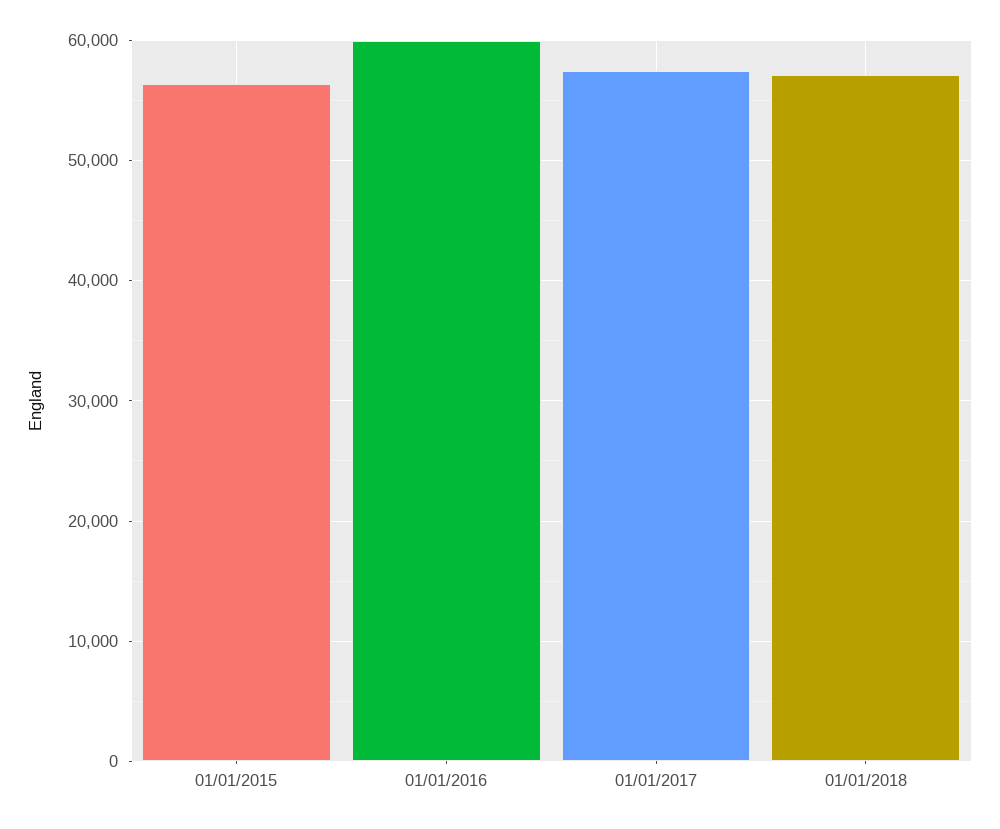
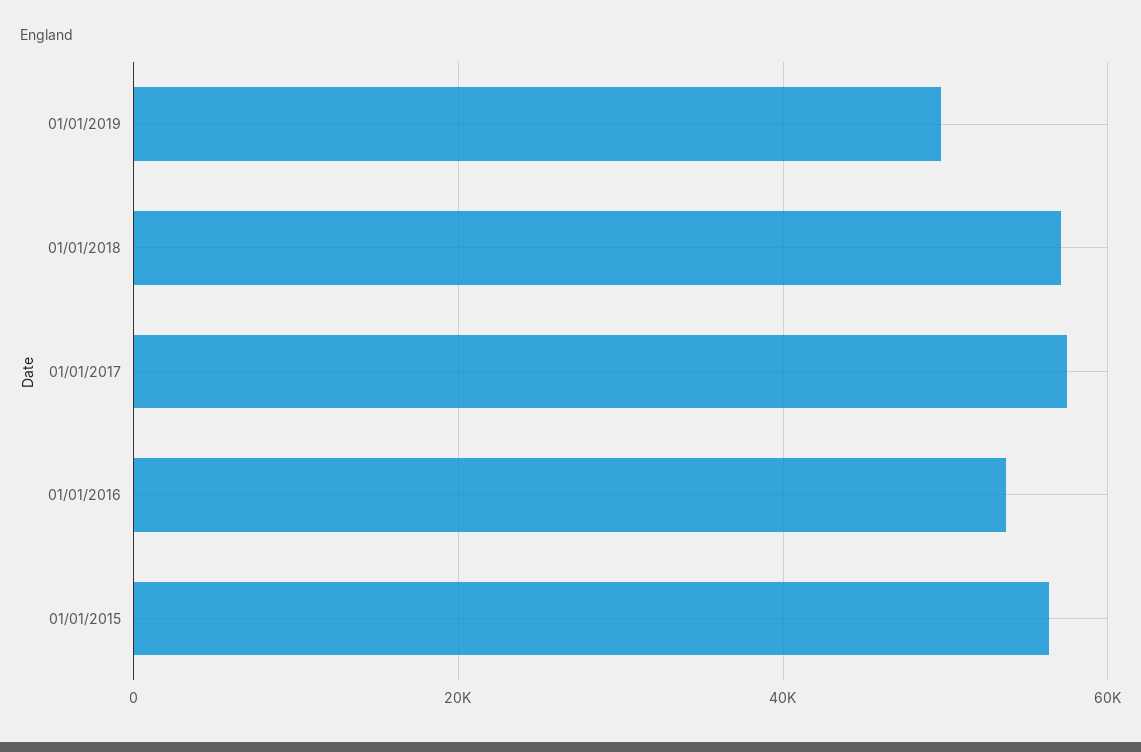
01/01/2016: 60000 -> 54000
01/01/2019: none -> 50000

